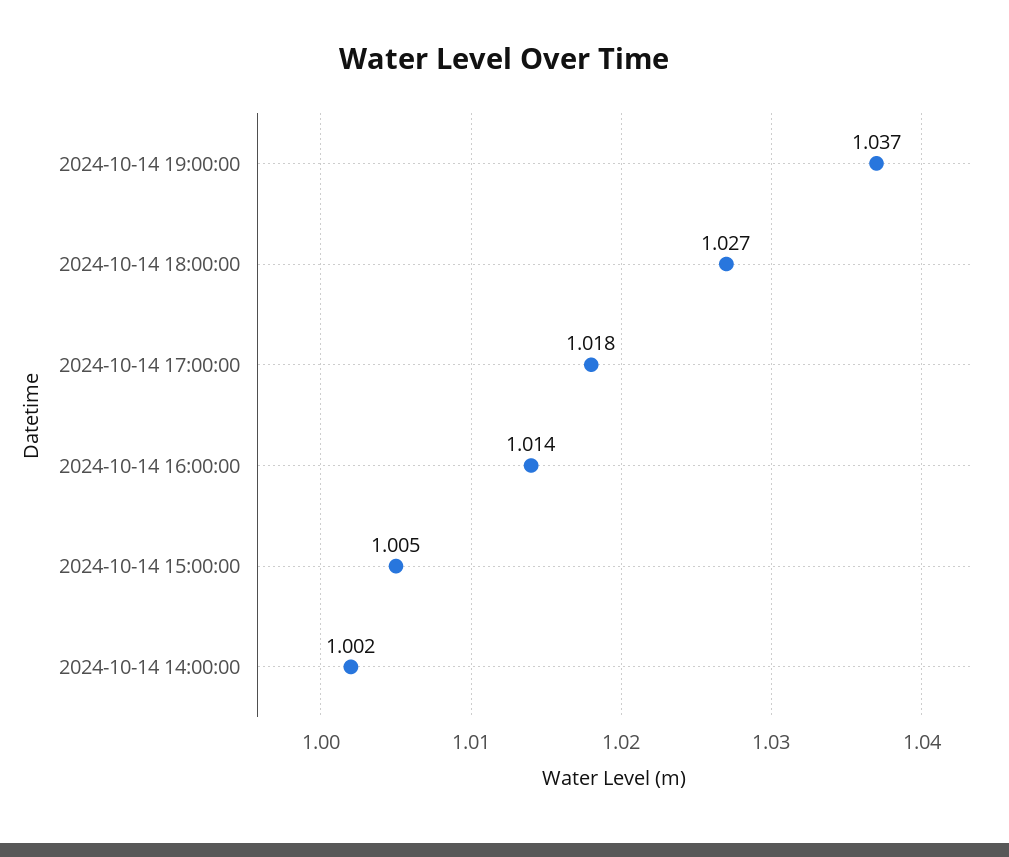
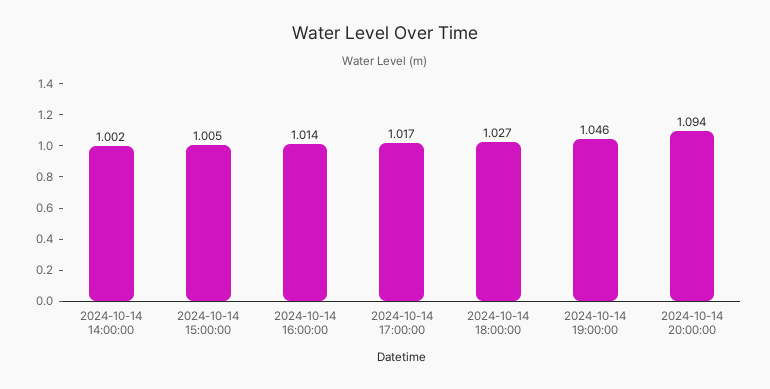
2024-10-14 19:00:00: 1.037 -> 1.046
2024-10-14 17:00:00: 1.018 -> 1.017
2024-10-14 20:00:00: none -> 1.094

